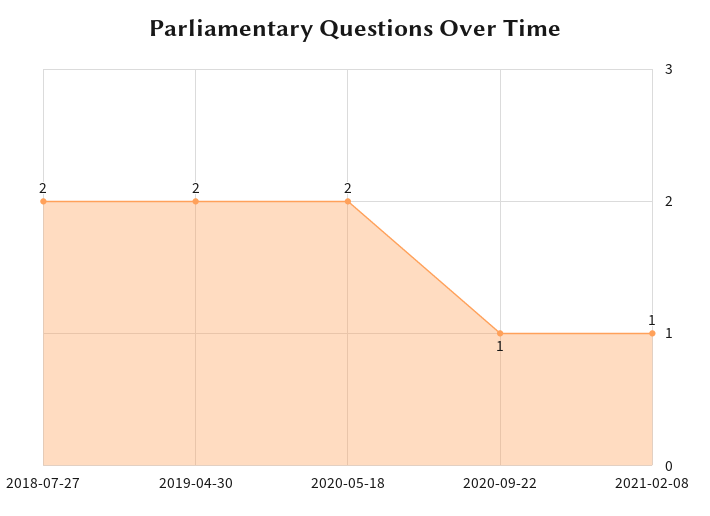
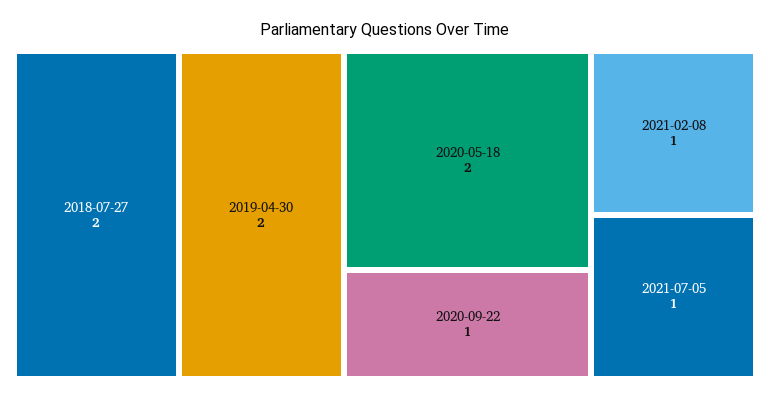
2021-07-05: none -> 1

